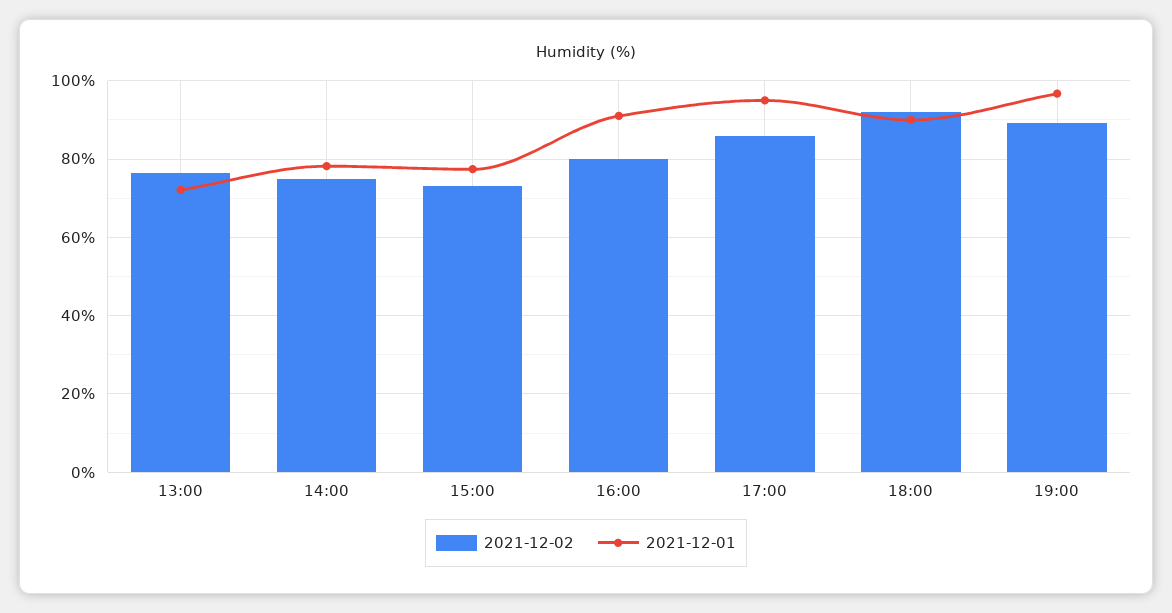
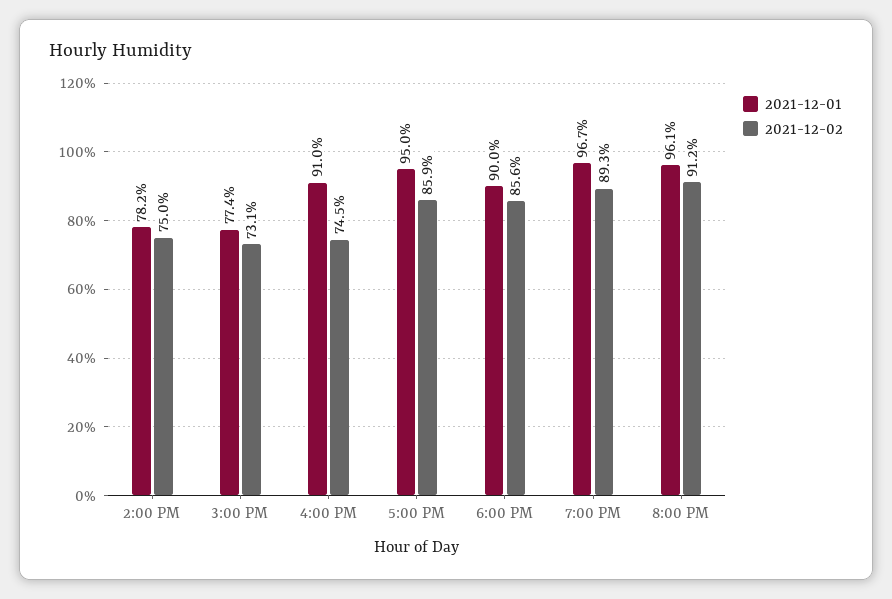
2021-12-02, 13:00: 76 -> none
2021-12-01, 13:00: 72 -> none
2021-12-02, 16:00: 80 -> 74.5
2021-12-02, 18:00: 92 -> 85.6
2021-12-01, 8:00 PM: none -> 96.1
2021-12-02, 8:00 PM: none -> 91.2

